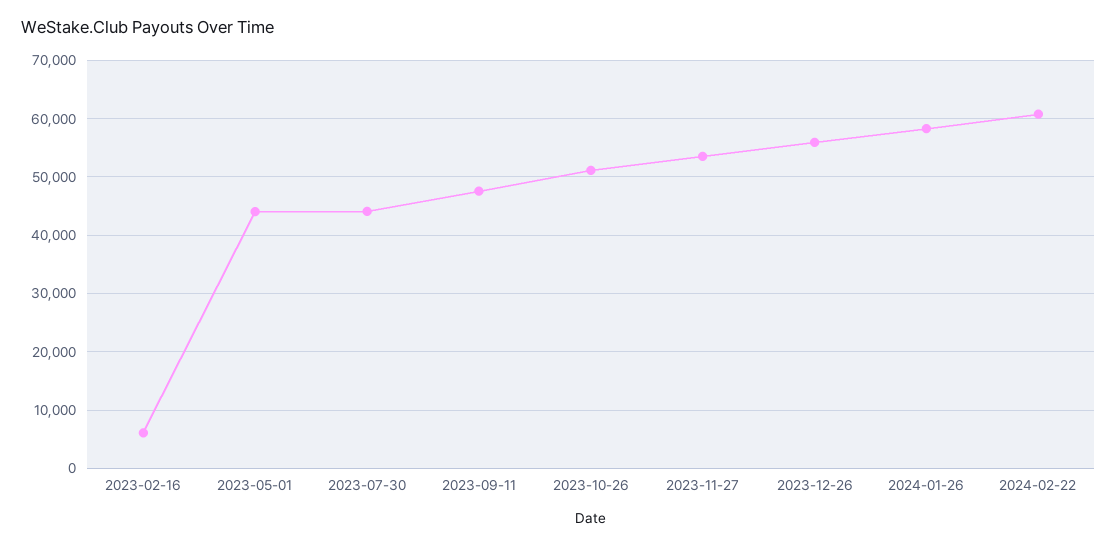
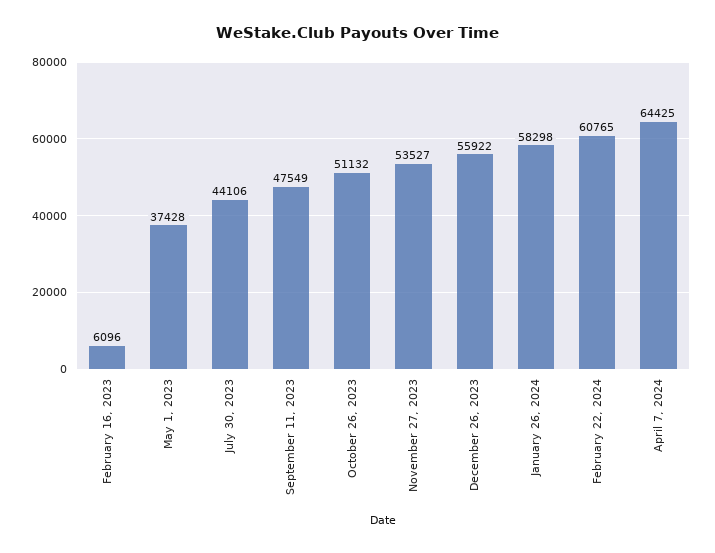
2023-05-01: 44000 -> 37428
April 7, 2024: none -> 64425

